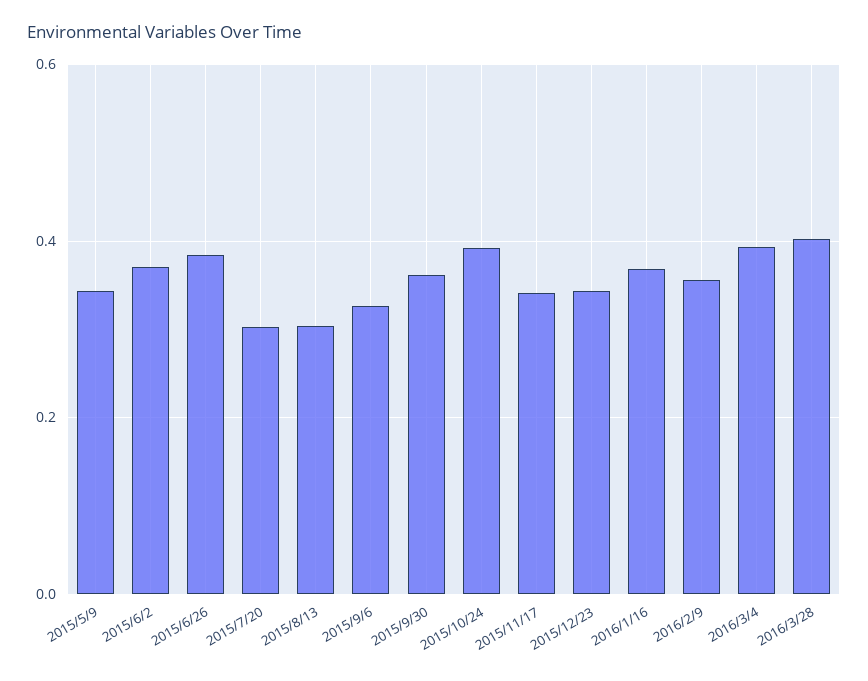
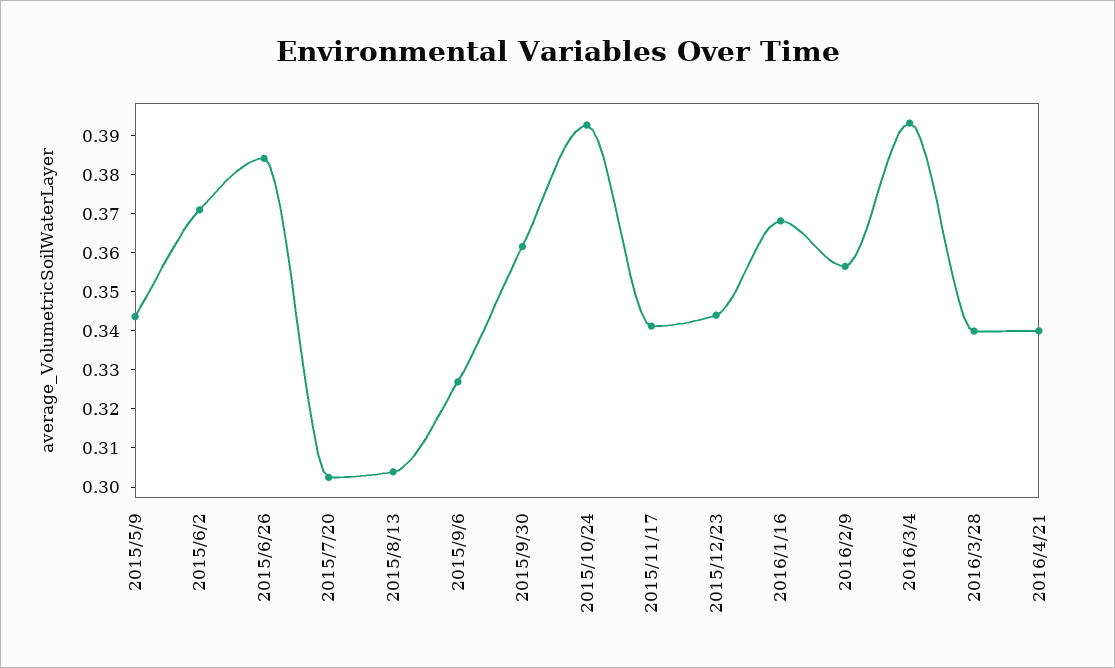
2016/3/28: 0.4 -> 0.34
2016/4/21: none -> 0.34

